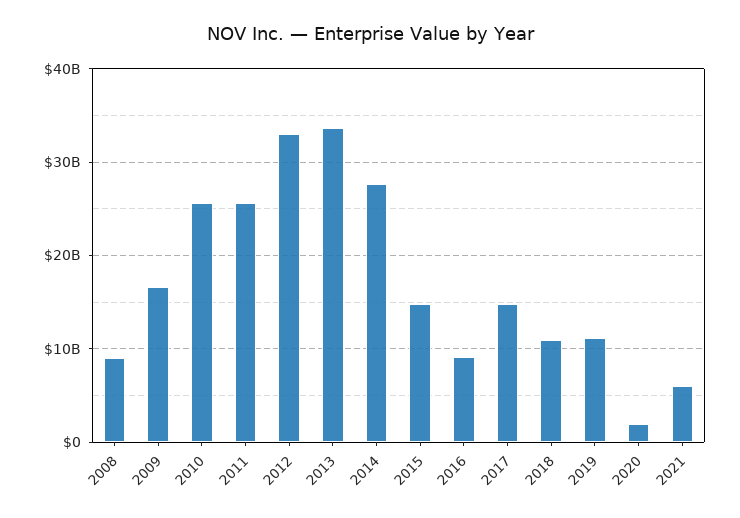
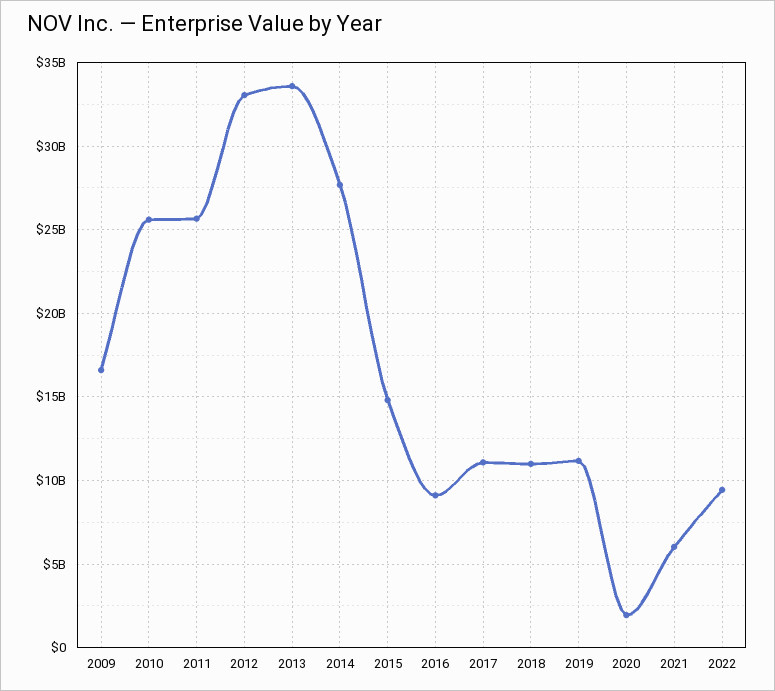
2008: 9000000000 -> none
2017: 15000000000 -> 11000000000
2022: none -> 9500000000

